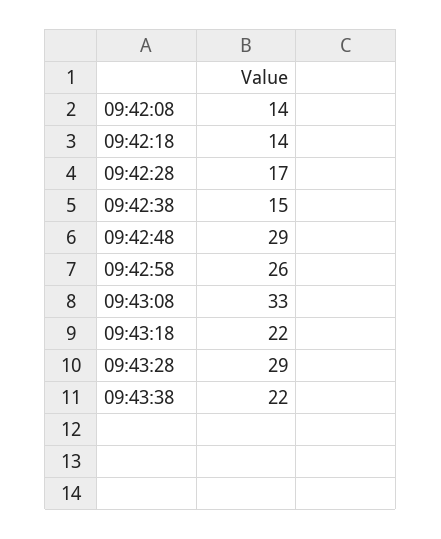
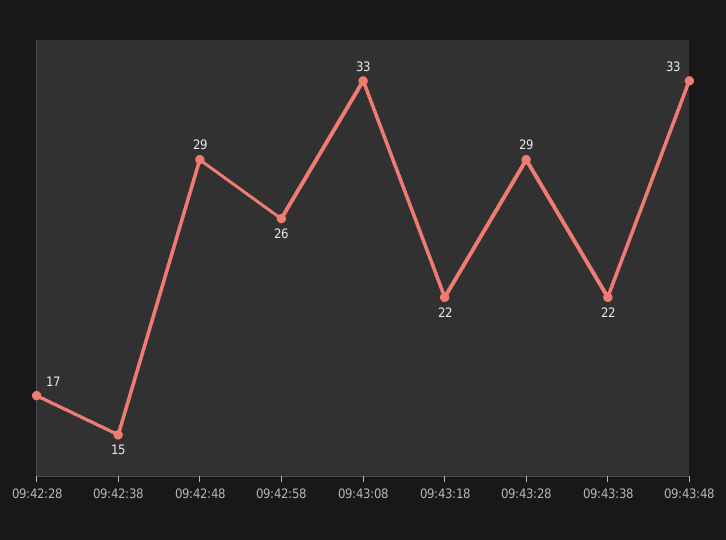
09:42:08: 14 -> none
09:42:18: 14 -> none
09:43:48: none -> 33

